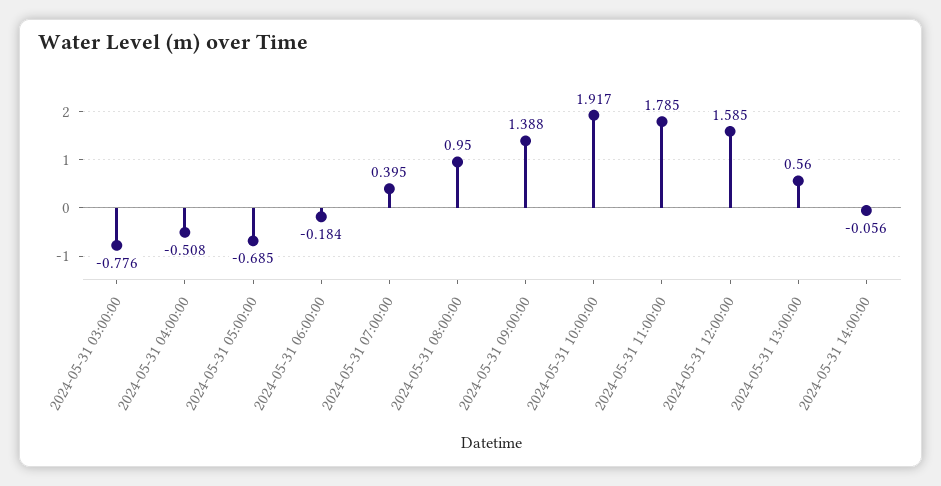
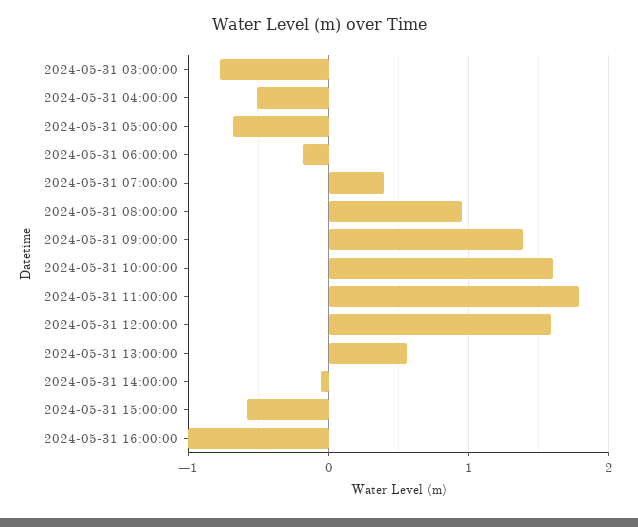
2024-05-31 10:00:00: 1.917 -> 1.6
2024-05-31 15:00:00: none -> -0.6
2024-05-31 16:00:00: none -> -1

